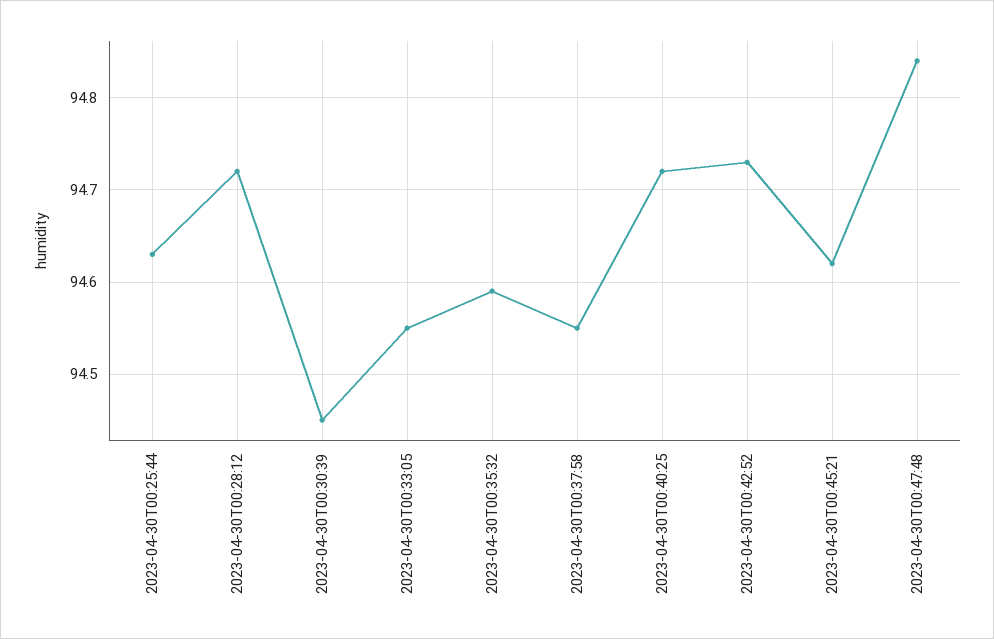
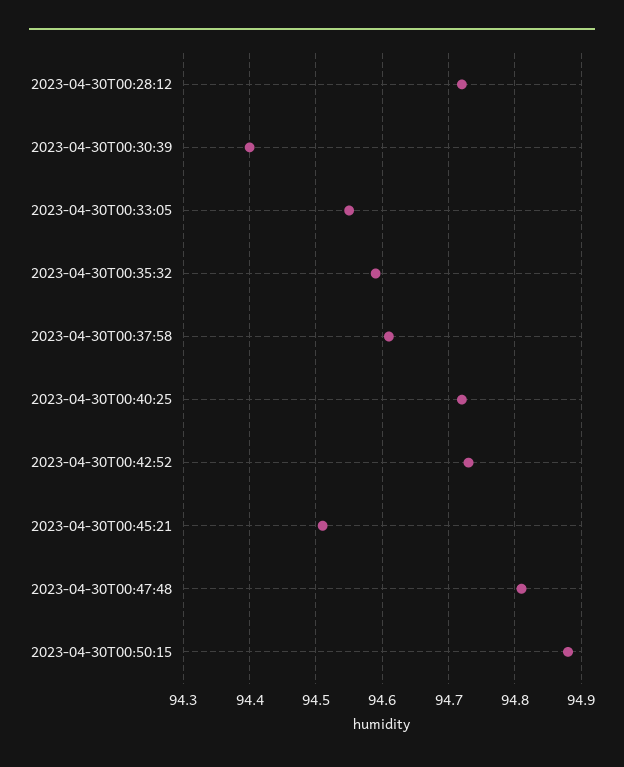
2023-04-30T00:25:44: 94.63 -> none
2023-04-30T00:30:39: 94.45 -> 94.4
2023-04-30T00:37:58: 94.55 -> 94.61
2023-04-30T00:45:21: 94.62 -> 94.51
2023-04-30T00:47:48: 94.84 -> 94.81
2023-04-30T00:50:15: none -> 94.88

